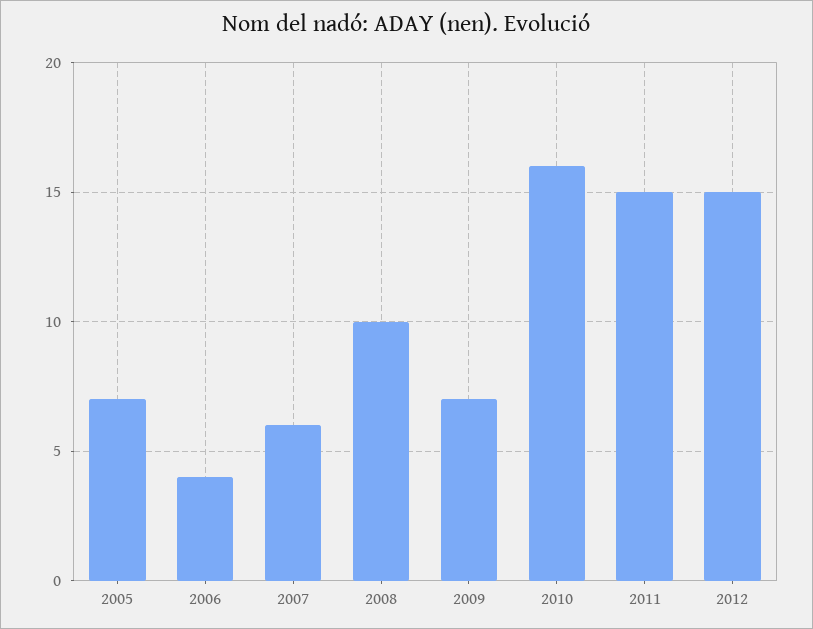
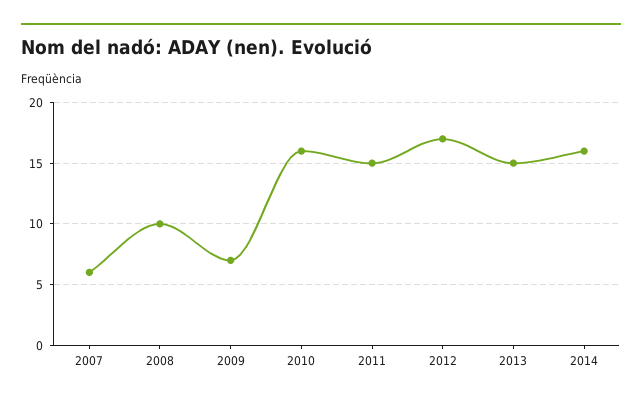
2005: 7 -> none
2006: 4 -> none
2012: 15 -> 17
2013: none -> 15
2014: none -> 16

